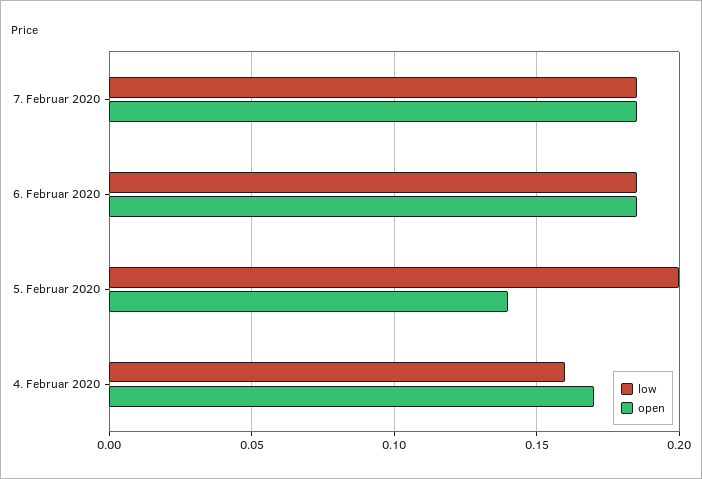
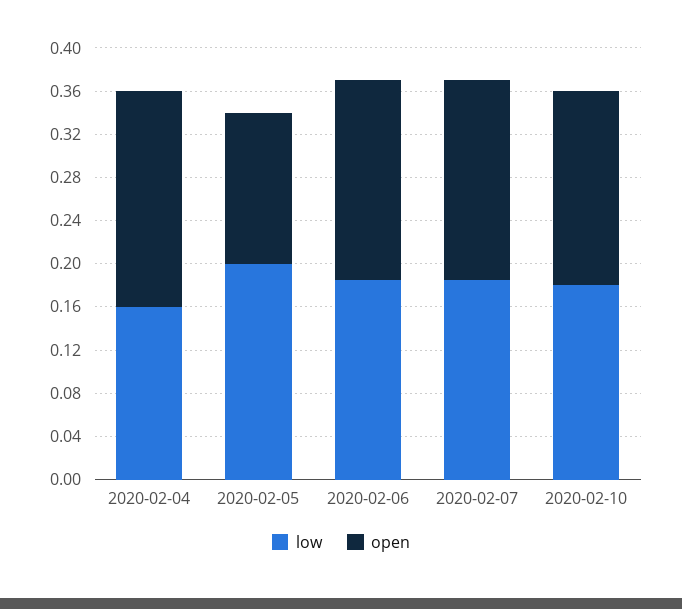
open, 4. Februar 2020: 0.17 -> 0.2
low, 2020-02-10: none -> 0.18
open, 2020-02-10: none -> 0.18

